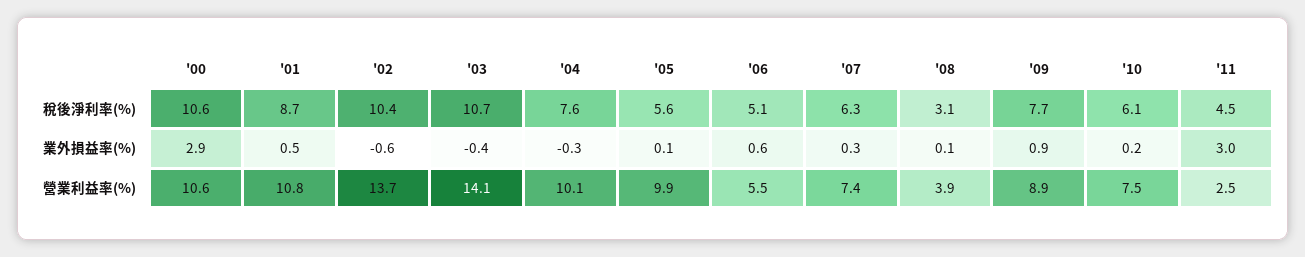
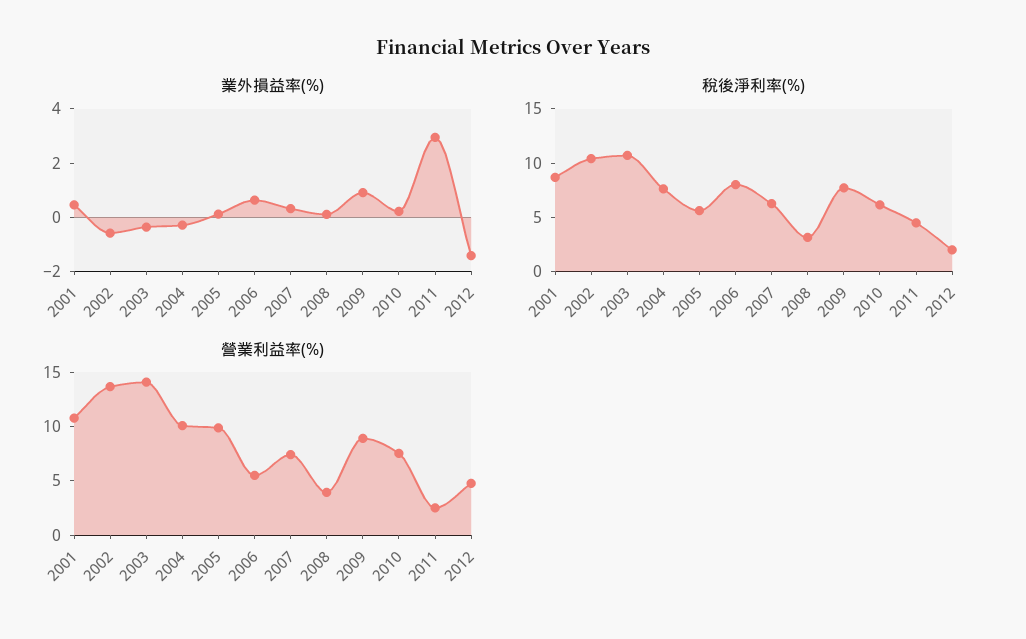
稅後淨利率(%), '00: 10.6 -> none
稅後淨利率(%), '06: 5.1 -> 8
業外損益率(%), '00: 2.9 -> none
營業利益率(%), '00: 10.6 -> none
業外損益率(%), 2012: none -> -1.5
稅後淨利率(%), 2012: none -> 2
營業利益率(%), 2012: none -> 5

